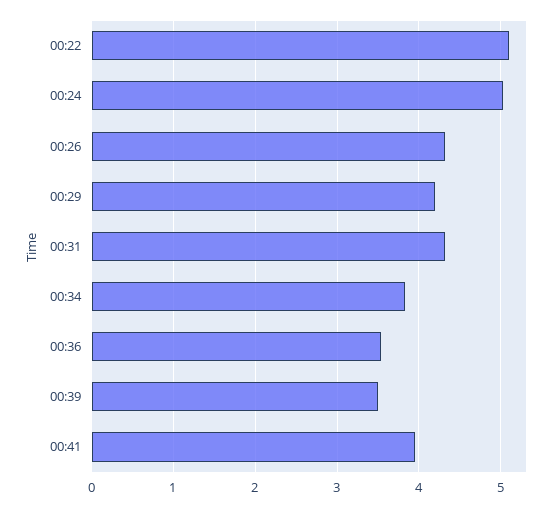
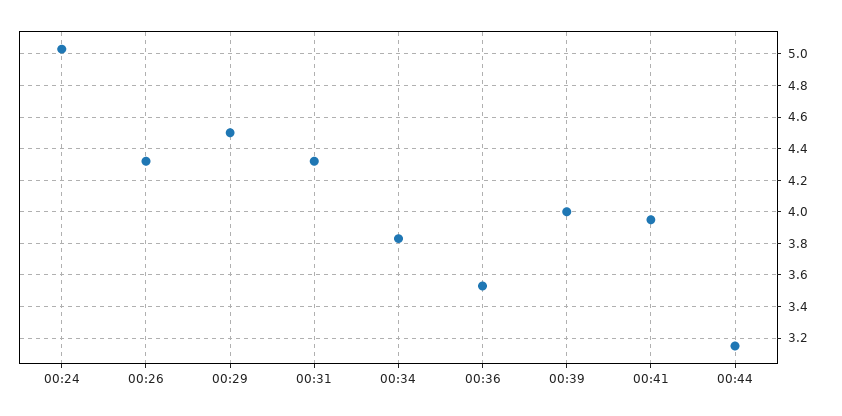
00:22: 5.1 -> none
00:29: 4.2 -> 4.5
00:39: 3.5 -> 4
00:44: none -> 3.15

